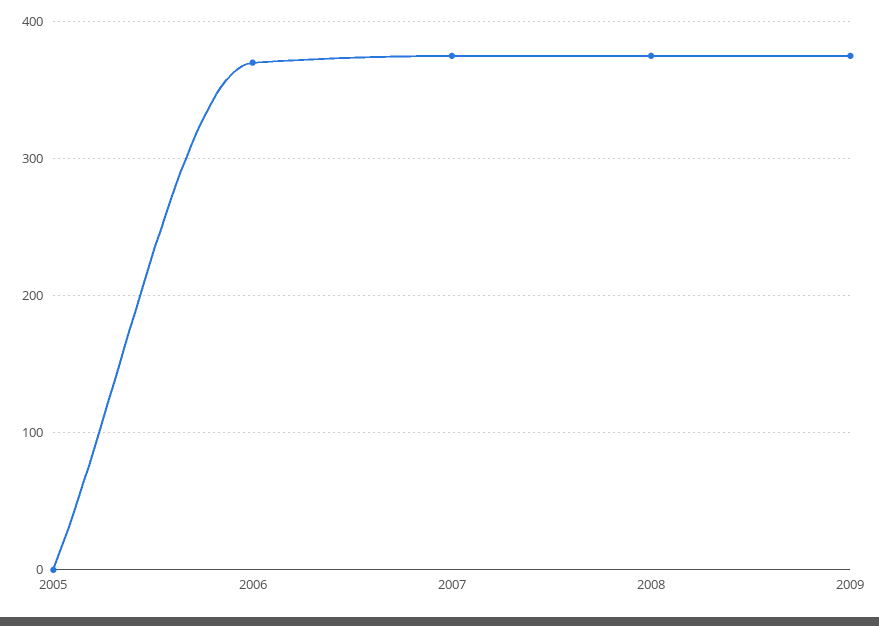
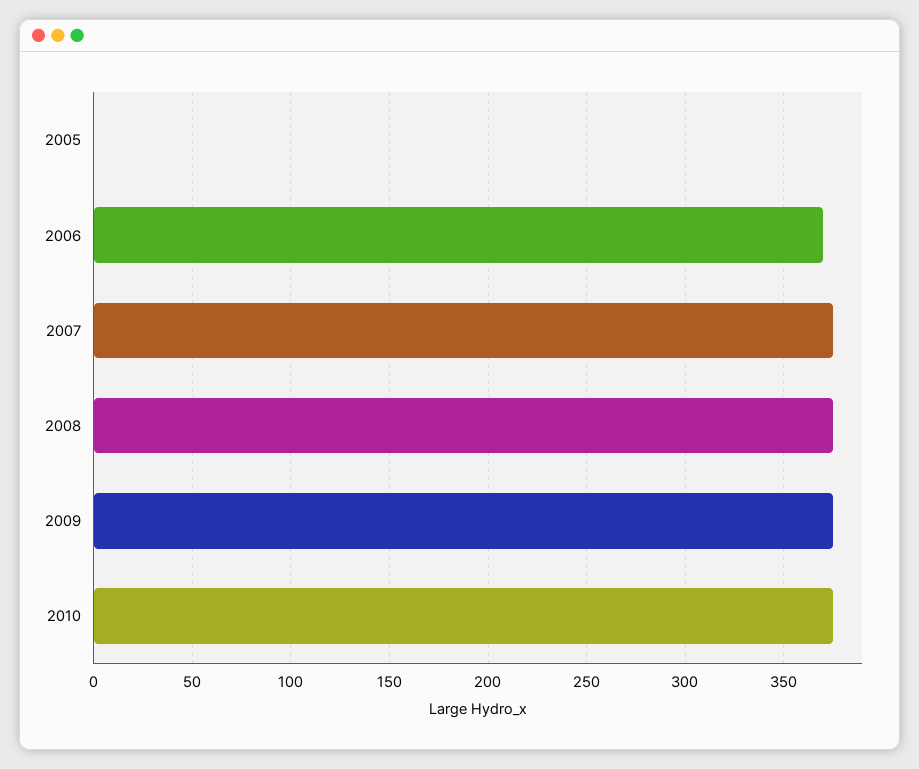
2010: none -> 375

